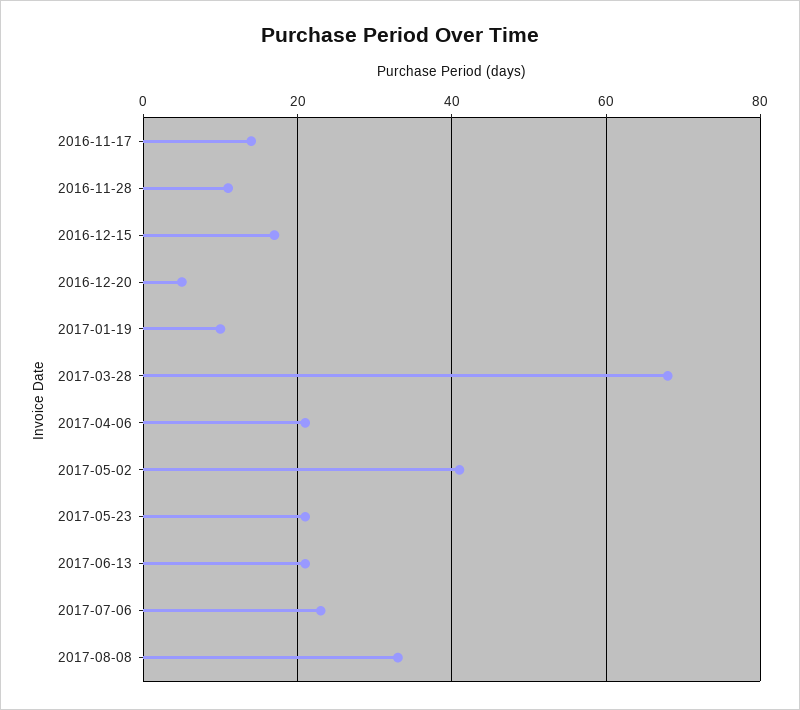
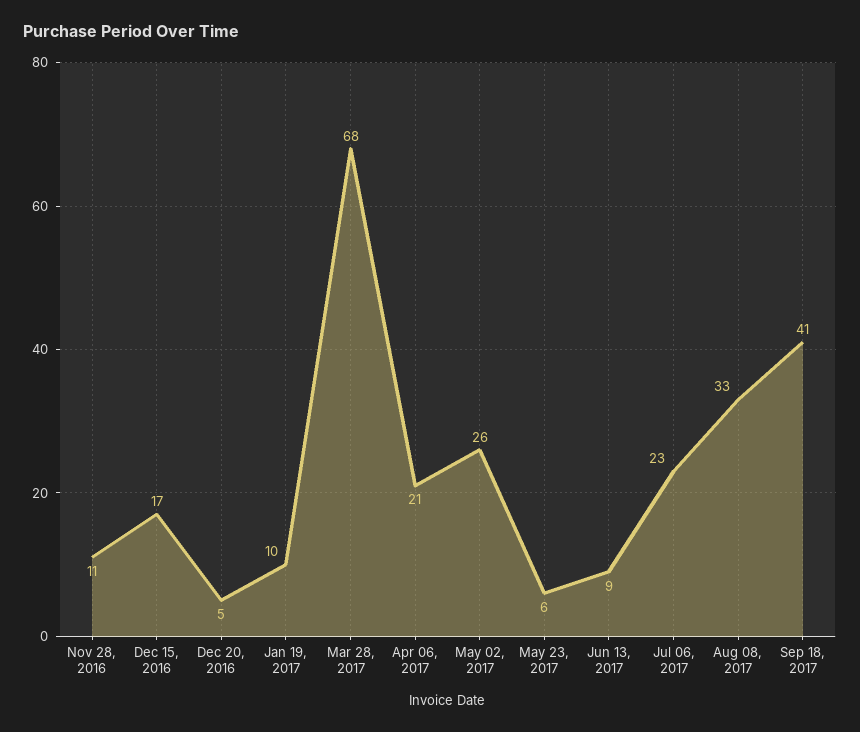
2016-11-17: 15 -> none
2017-05-02: 40 -> 26
2017-05-23: 20 -> 6
2017-06-13: 20 -> 9
Sep 18, 2017: none -> 41

